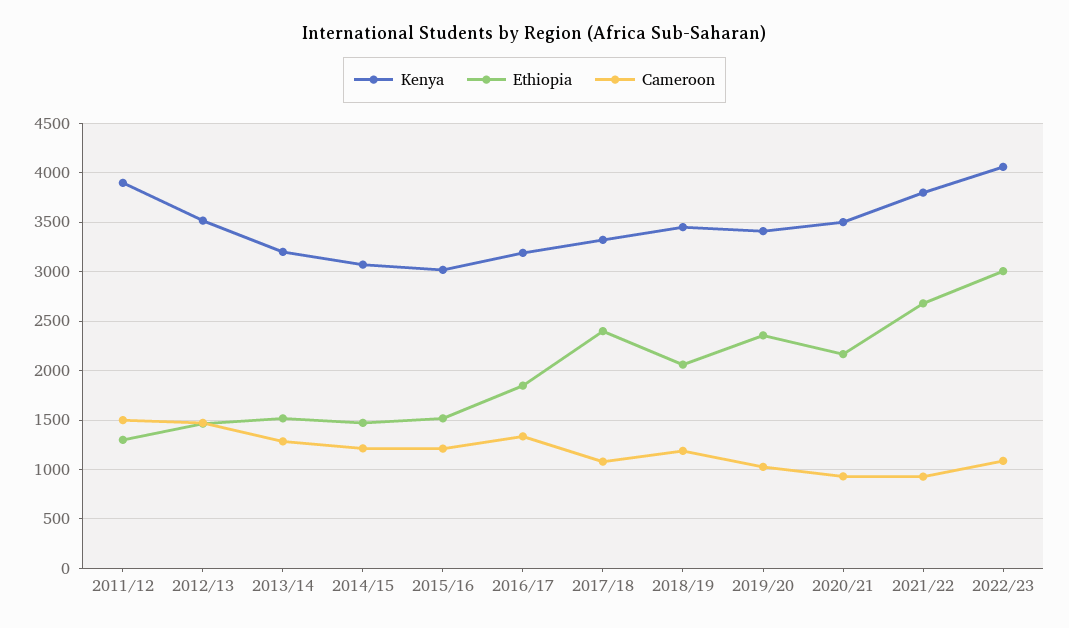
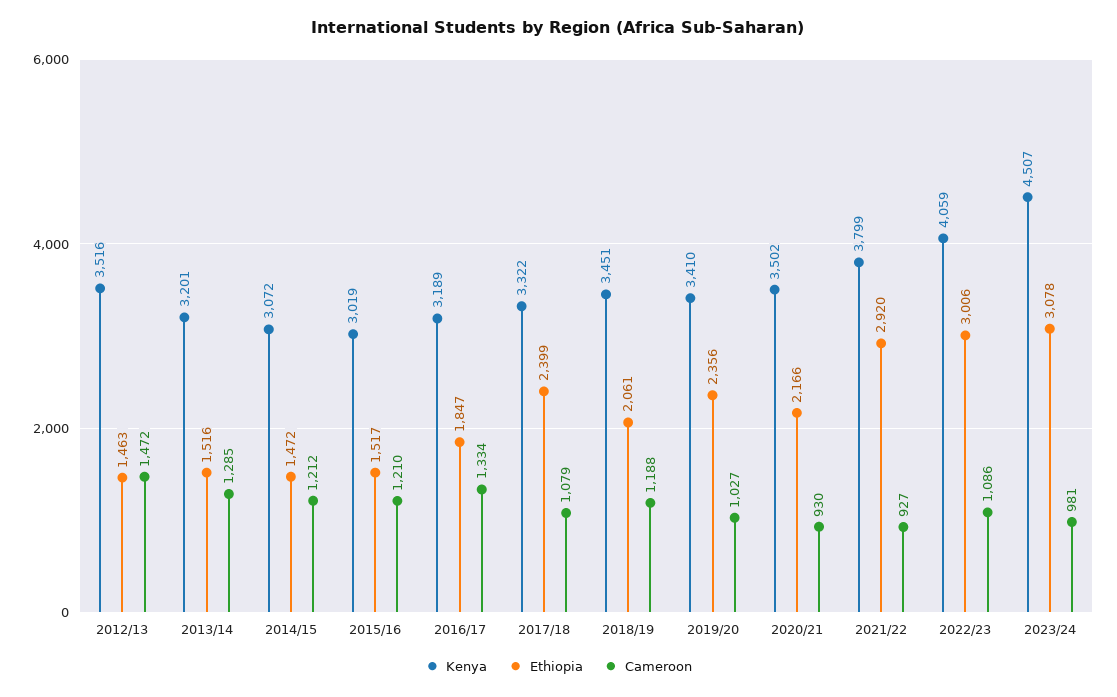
Kenya, 2011/12: 3900 -> none
Ethiopia, 2011/12: 1300 -> none
Cameroon, 2011/12: 1500 -> none
Ethiopia, 2021/22: 2700 -> 2920
Kenya, 2023/24: none -> 4507
Ethiopia, 2023/24: none -> 3078
Cameroon, 2023/24: none -> 981

